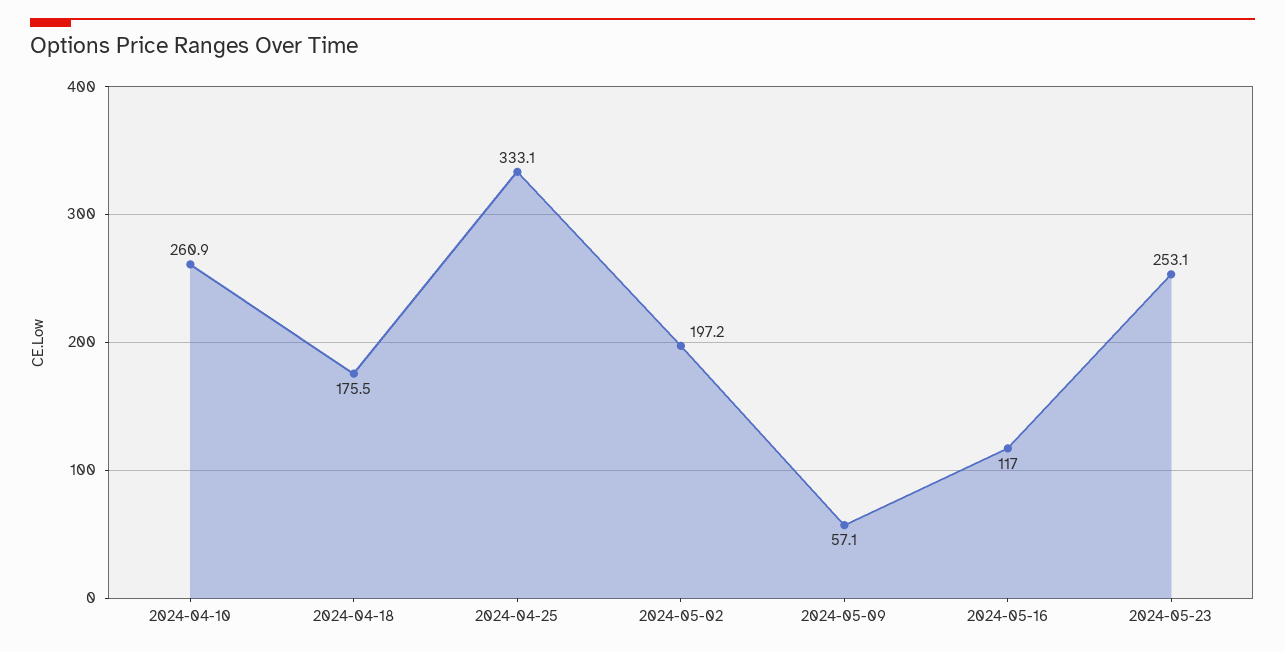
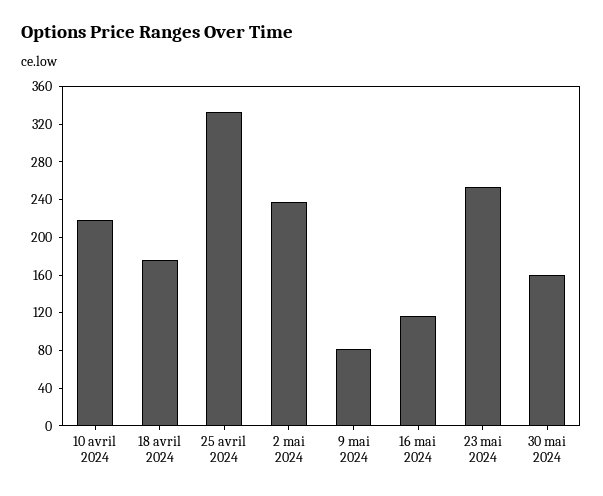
2024-04-10: 260.9 -> 220
2024-05-02: 197.2 -> 240
2024-05-09: 57.1 -> 80
30 mai 2024: none -> 160

